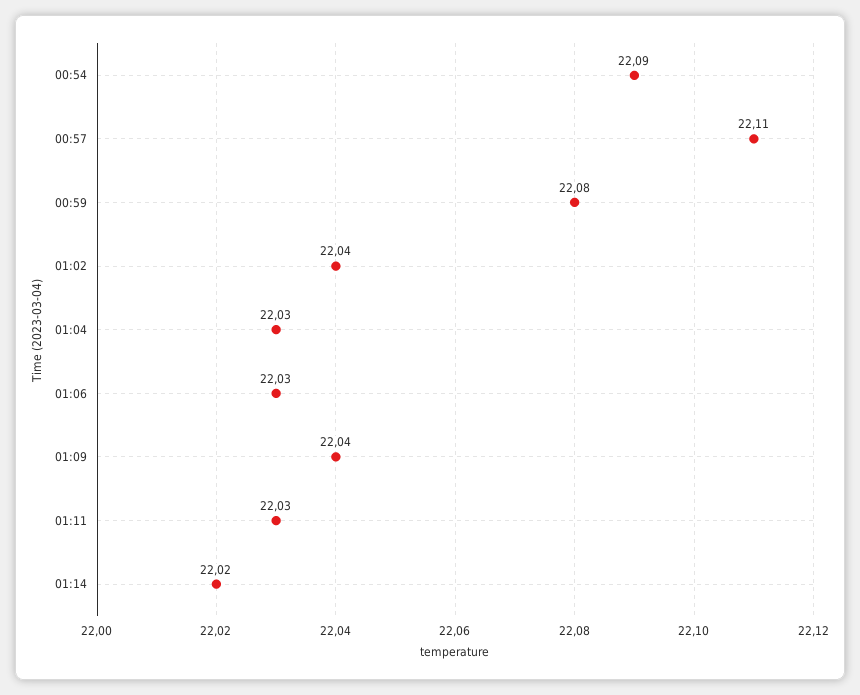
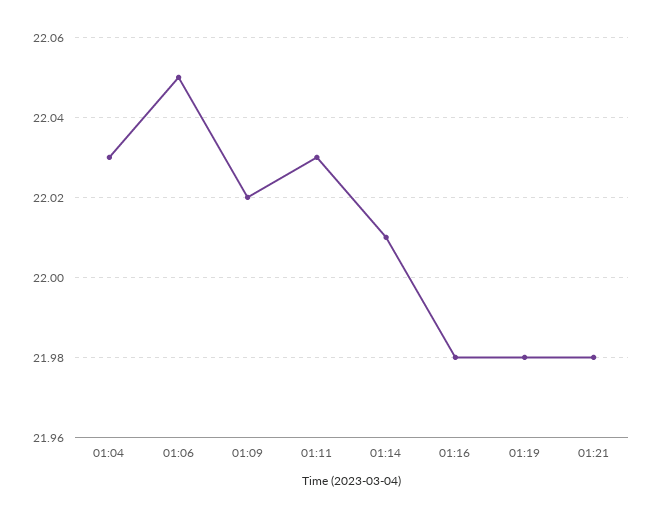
00:54: 22.09 -> none
00:57: 22.11 -> none
00:59: 22.08 -> none
01:02: 22.04 -> none
01:06: 22.03 -> 22.05
01:09: 22.04 -> 22.02
01:14: 22.02 -> 22.01
01:16: none -> 21.98
01:19: none -> 21.98
01:21: none -> 21.98

